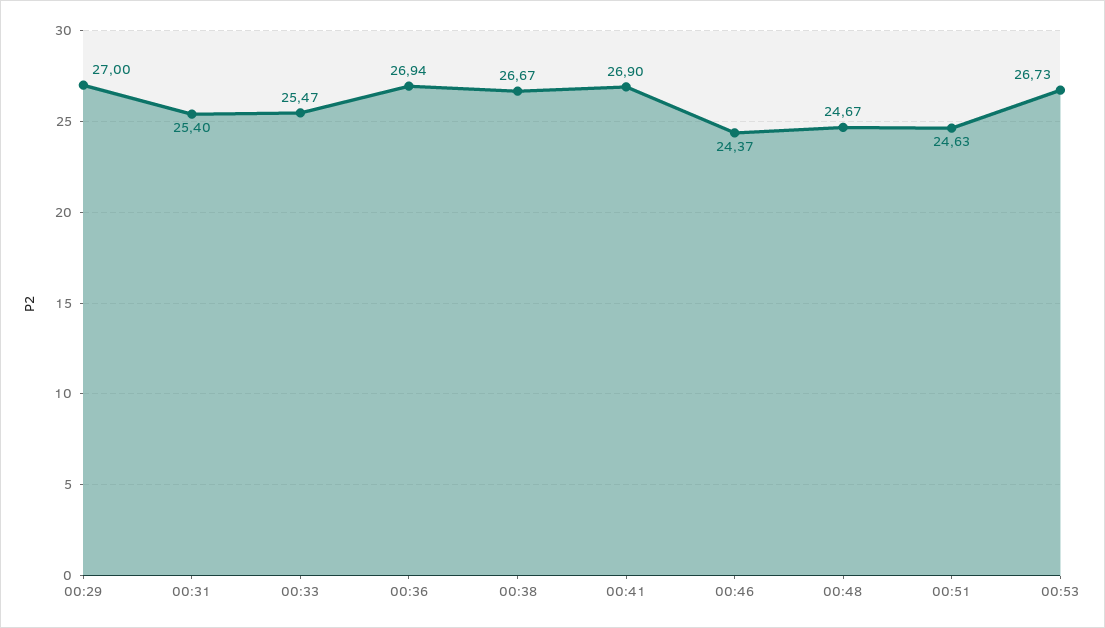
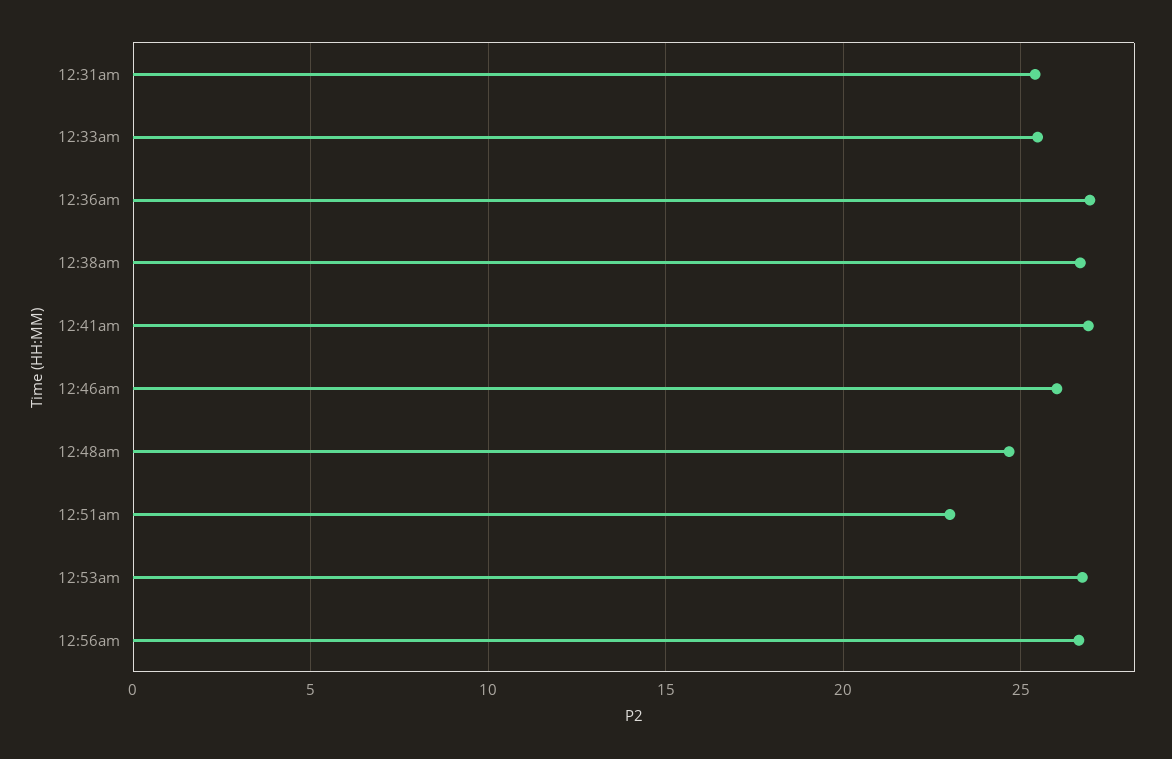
00:29: 27 -> none
00:46: 24.37 -> 26
00:51: 24.63 -> 23
12:56am: none -> 26.5

